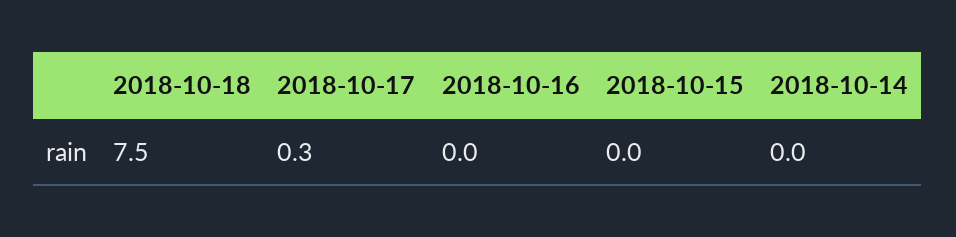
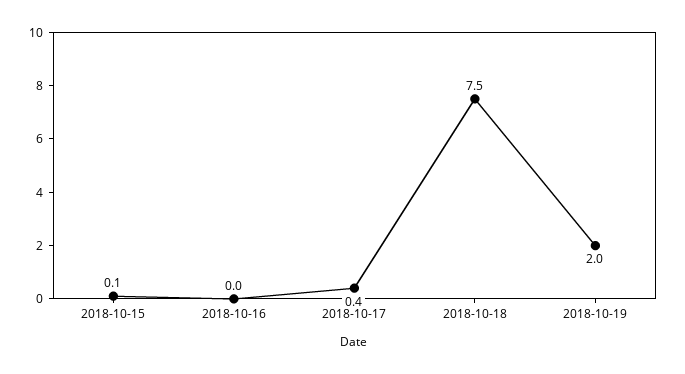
2018-10-17: 0.3 -> 0.4
2018-10-15: 0 -> 0.1
2018-10-14: 0 -> none
2018-10-19: none -> 2

